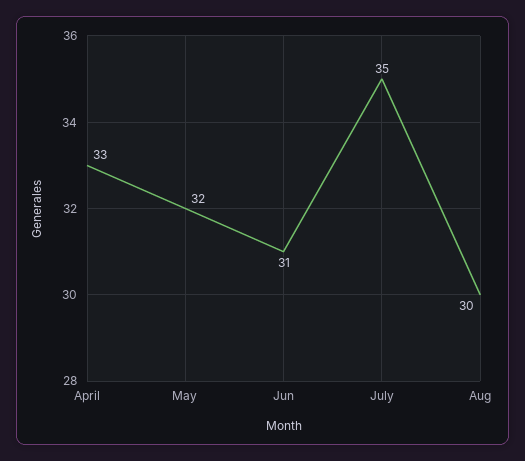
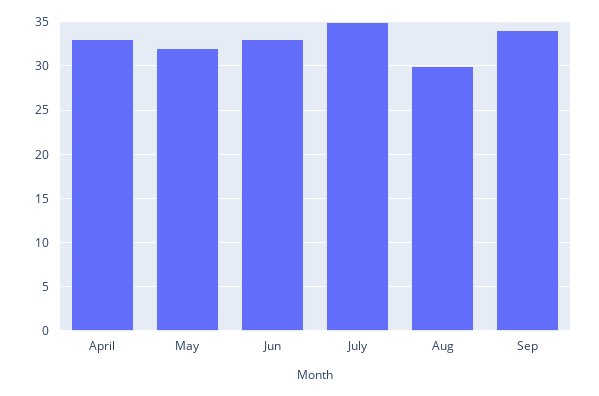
Jun: 31 -> 33
Sep: none -> 34

